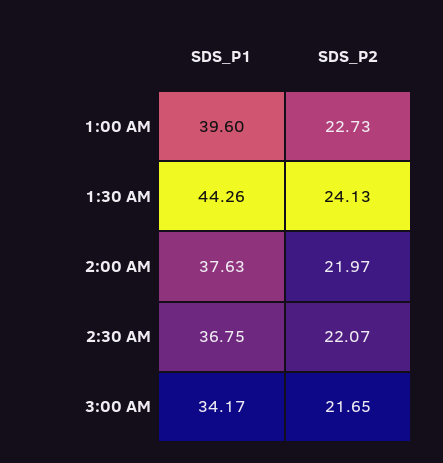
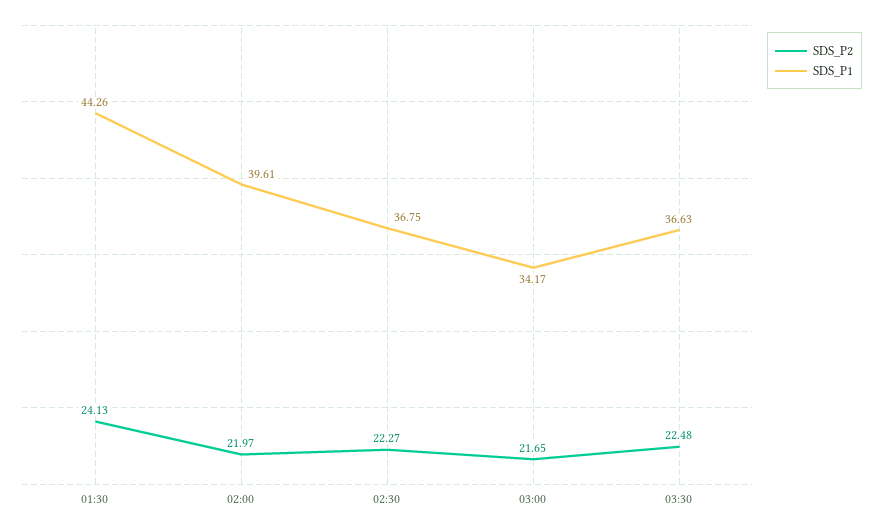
SDS_P1, 1:00 AM: 39.6 -> none
SDS_P2, 1:00 AM: 22.73 -> none
SDS_P1, 2:00 AM: 37.63 -> 39.61
SDS_P2, 2:30 AM: 22.07 -> 22.27
SDS_P2, 03:30: none -> 22.48
SDS_P1, 03:30: none -> 36.63

